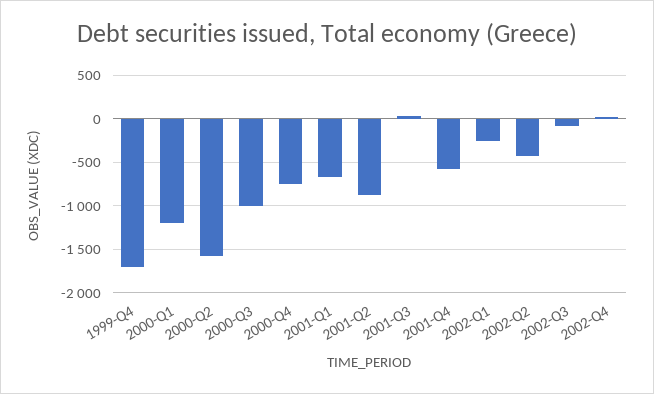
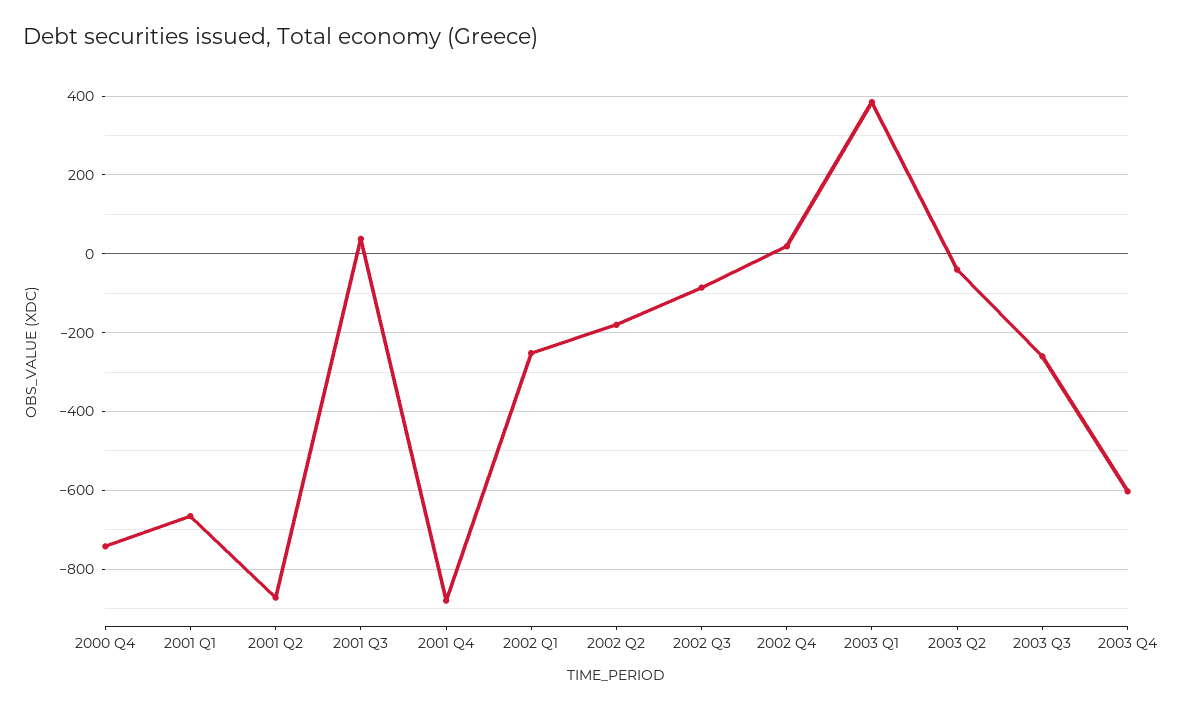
1999-Q4: -1700 -> none
2000-Q1: -1200 -> none
2000-Q2: -1600 -> none
2000-Q3: -1000 -> none
2001-Q4: -600 -> -880
2002-Q2: -400 -> -180
2003 Q1: none -> 380
2003 Q2: none -> -40
2003 Q3: none -> -260
2003 Q4: none -> -600

